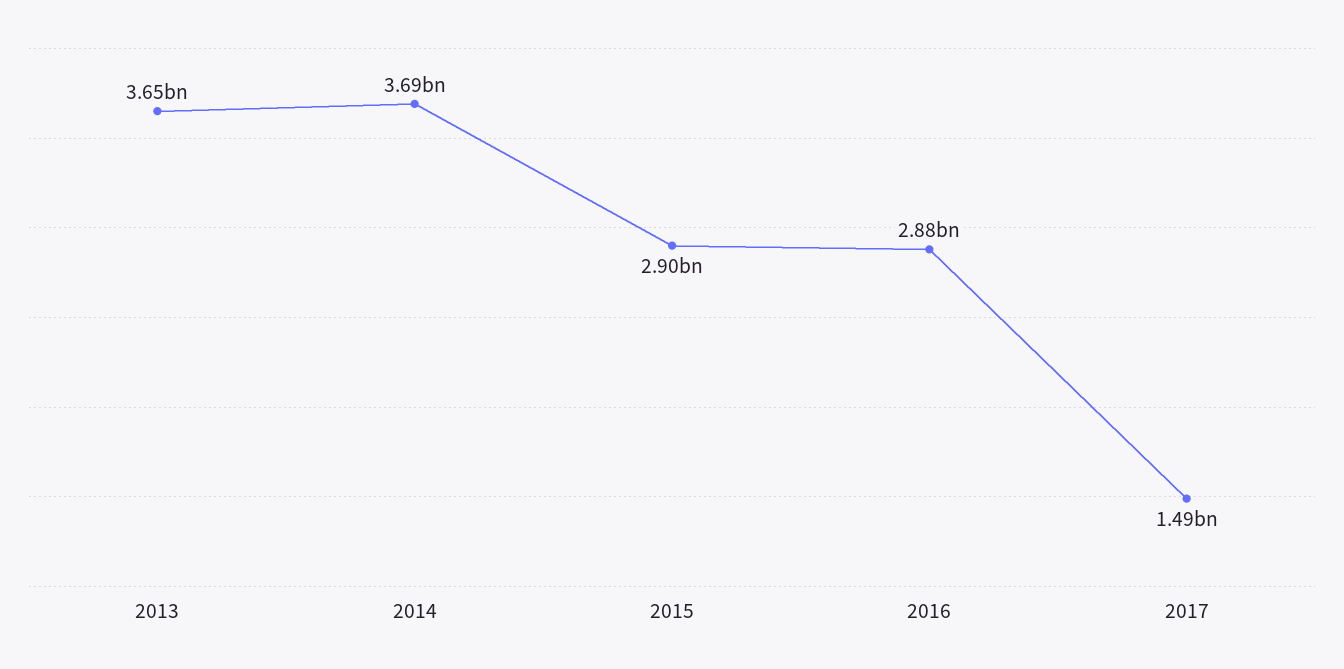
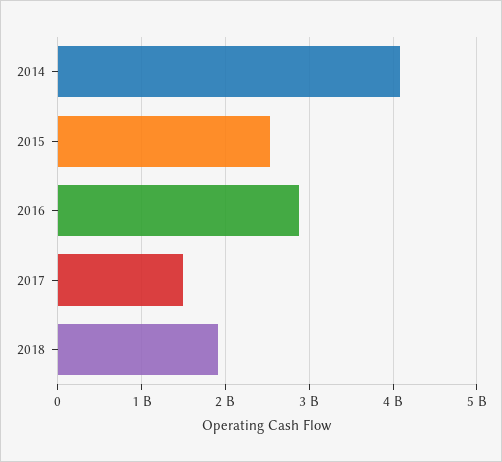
2013: 3650000000 -> none
2014: 3690000000 -> 4100000000
2015: 2900000000 -> 2500000000
2018: none -> 1900000000

